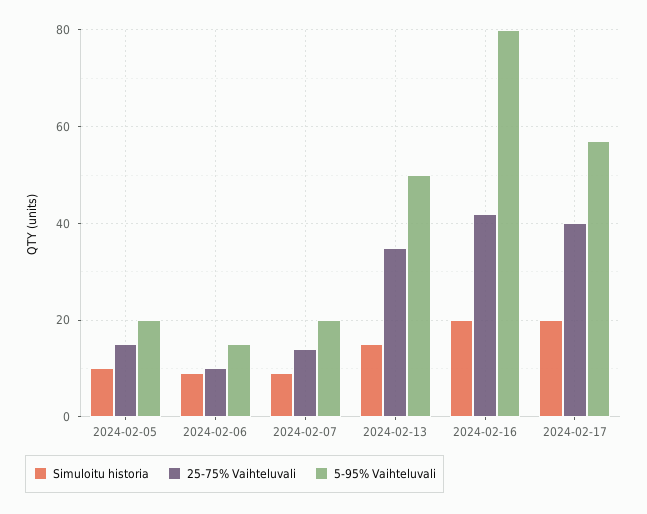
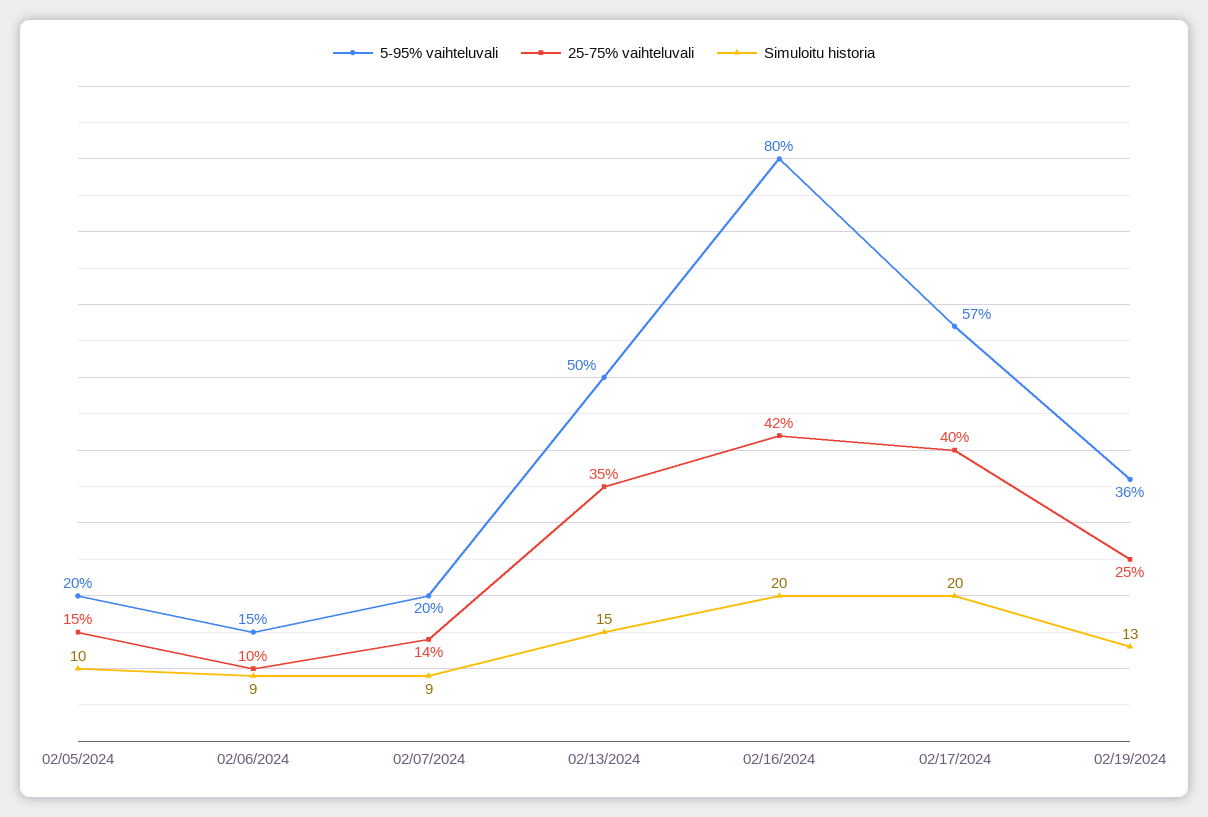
5-95% Vaihteluvali, 02/19/2024: none -> 36
25-75% Vaihteluvali, 02/19/2024: none -> 25
Simuloitu historia, 02/19/2024: none -> 13

